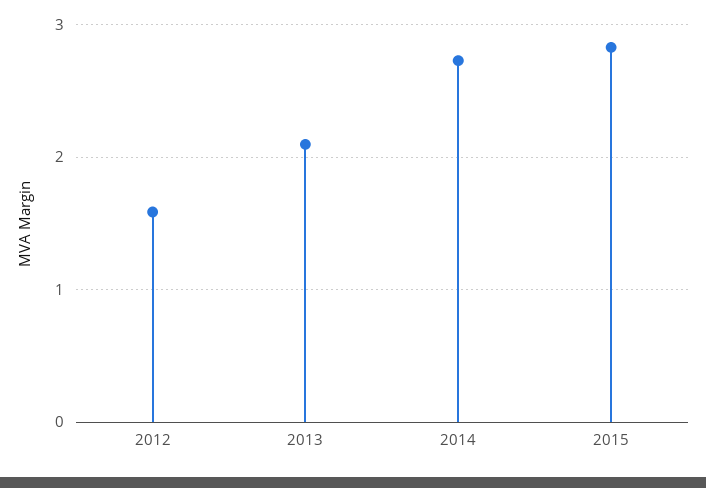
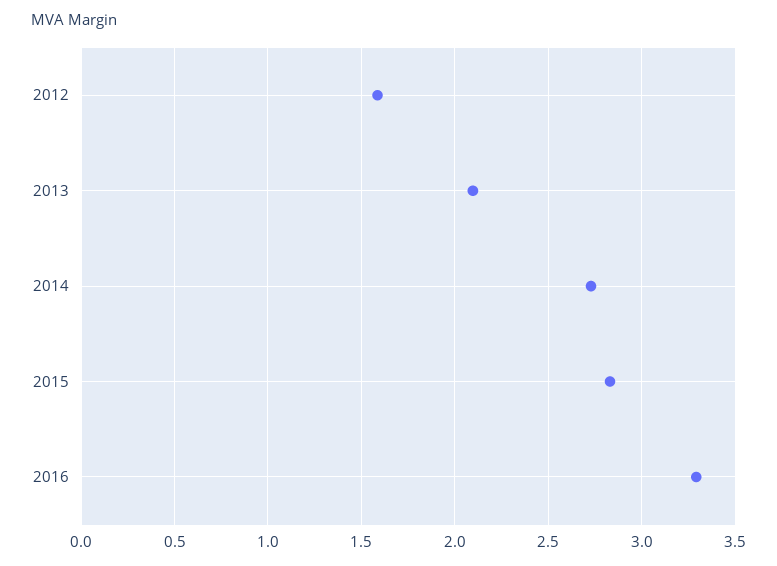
2016: none -> 3.3

